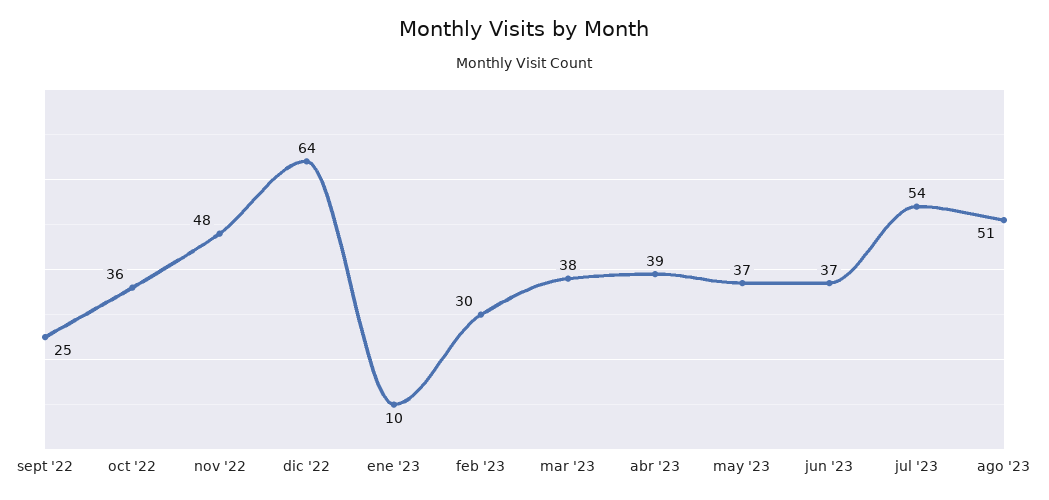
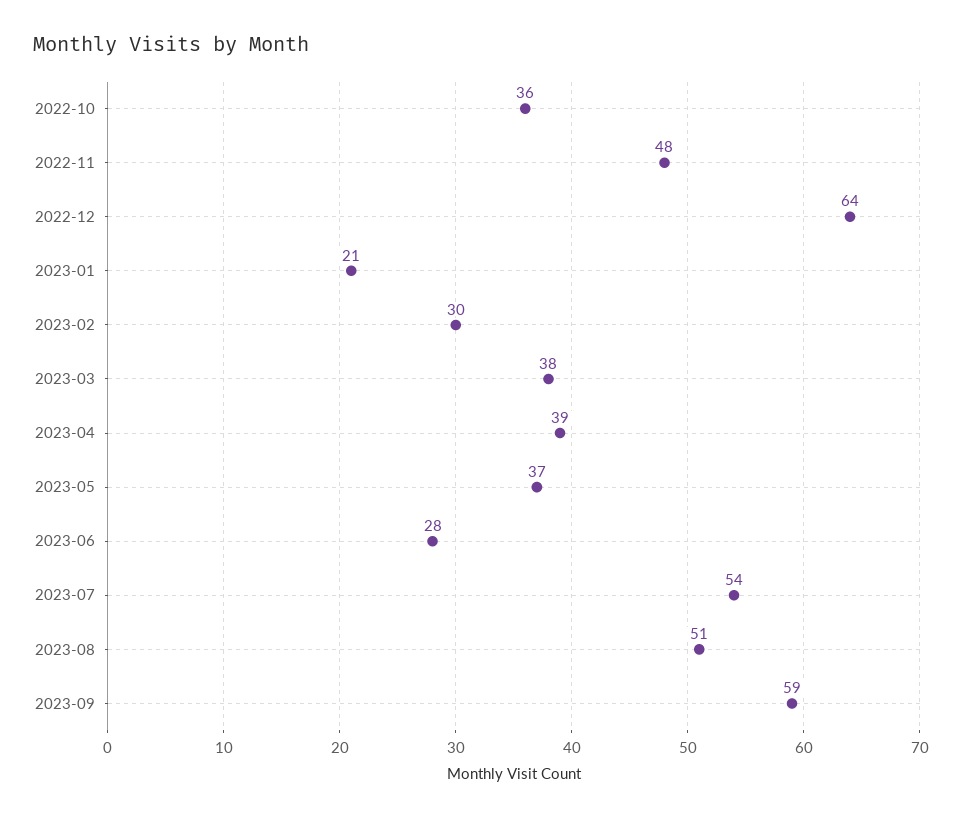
sept '22: 25 -> none
ene '23: 10 -> 21
jun '23: 37 -> 28
2023-09: none -> 59

